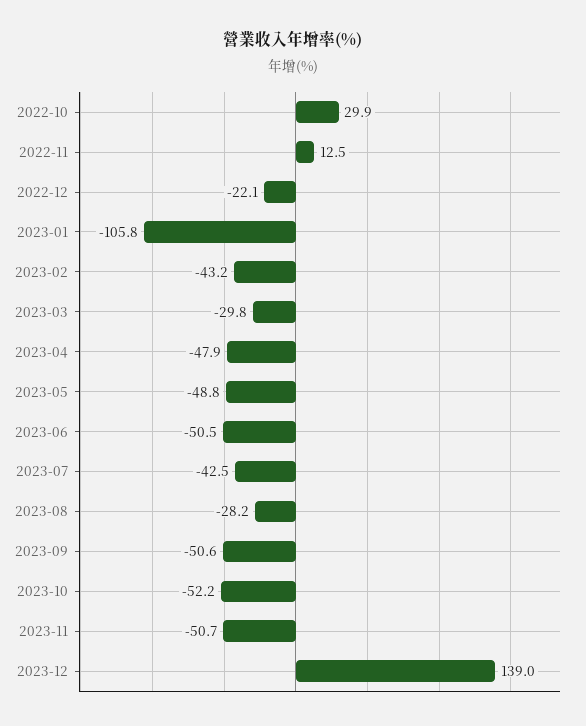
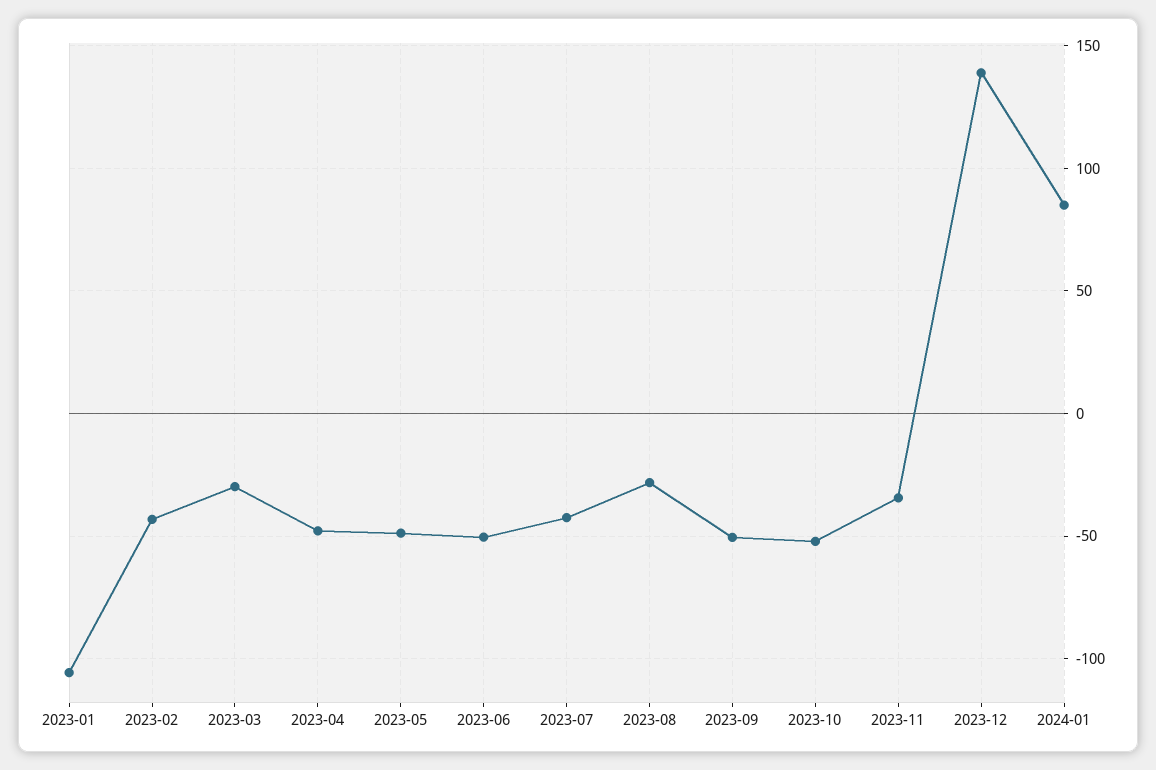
2022-10: 29.9 -> none
2022-11: 12.5 -> none
2022-12: -22.1 -> none
2023-11: -50.7 -> -35
2024-01: none -> 85

